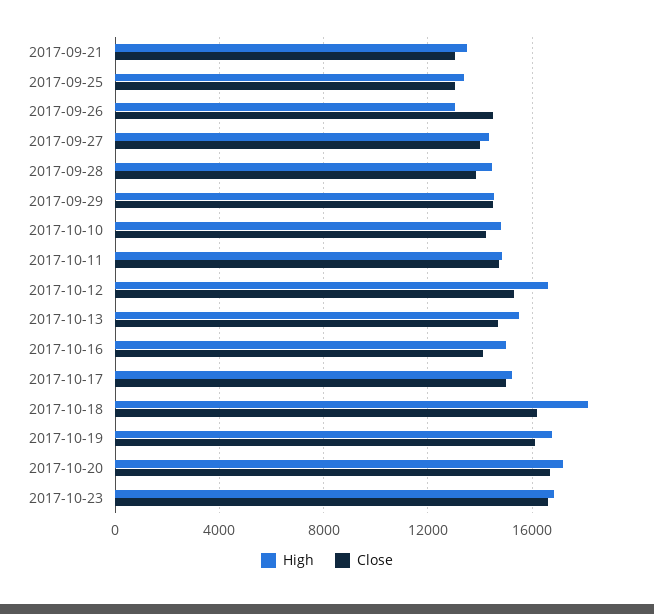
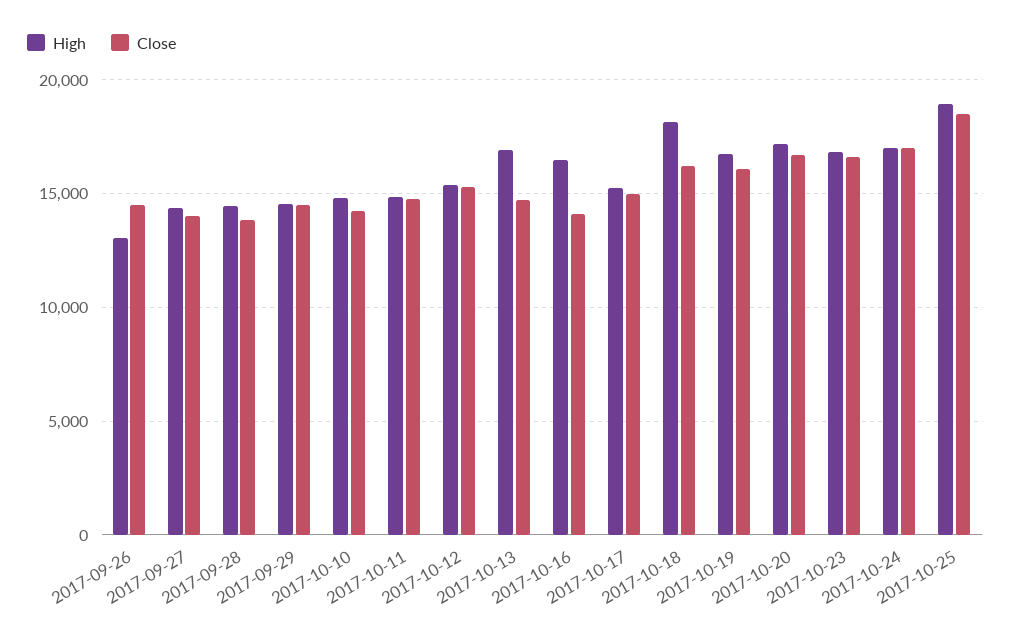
High, 2017-09-21: 13500 -> none
Close, 2017-09-21: 13000 -> none
High, 2017-09-25: 13500 -> none
Close, 2017-09-25: 13000 -> none
High, 2017-10-12: 16500 -> 15500
High, 2017-10-13: 15500 -> 17000
High, 2017-10-16: 15000 -> 16500
High, 2017-10-24: none -> 17000
Close, 2017-10-24: none -> 17000
High, 2017-10-25: none -> 19000
Close, 2017-10-25: none -> 18500

